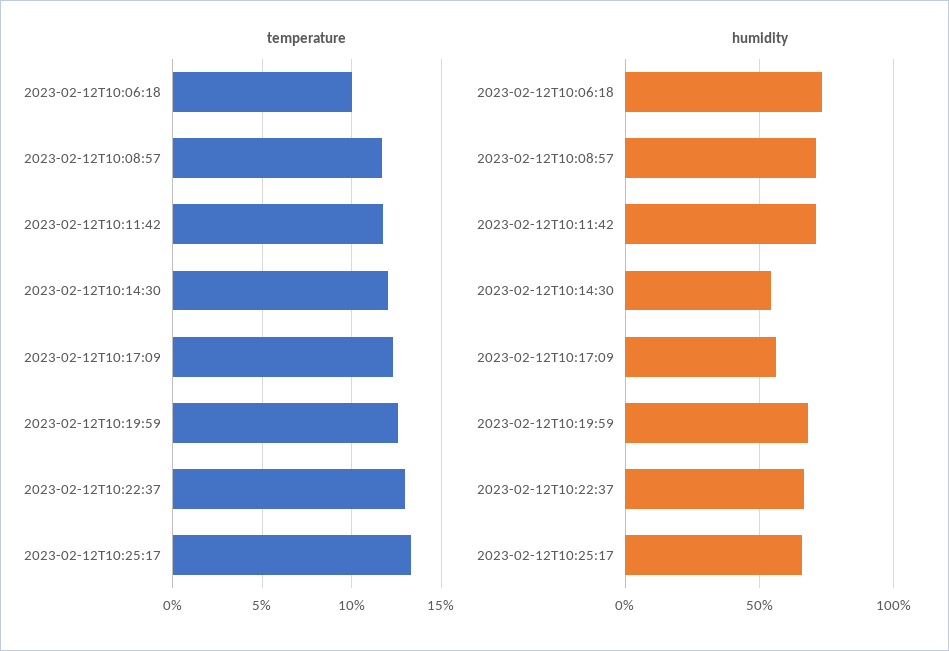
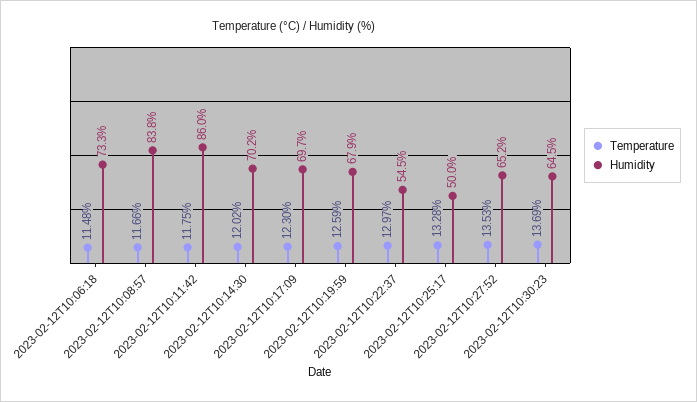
temperature, 2023-02-12T10:06:18: 10 -> 11.48
humidity, 2023-02-12T10:08:57: 70 -> 83.8
humidity, 2023-02-12T10:11:42: 70 -> 86
humidity, 2023-02-12T10:14:30: 55 -> 70.2
humidity, 2023-02-12T10:17:09: 55 -> 69.7
humidity, 2023-02-12T10:22:37: 65 -> 54.5
humidity, 2023-02-12T10:25:17: 65 -> 50
temperature, 2023-02-12T10:27:52: none -> 13.53
humidity, 2023-02-12T10:27:52: none -> 65.2
temperature, 2023-02-12T10:30:23: none -> 13.69
humidity, 2023-02-12T10:30:23: none -> 64.5

